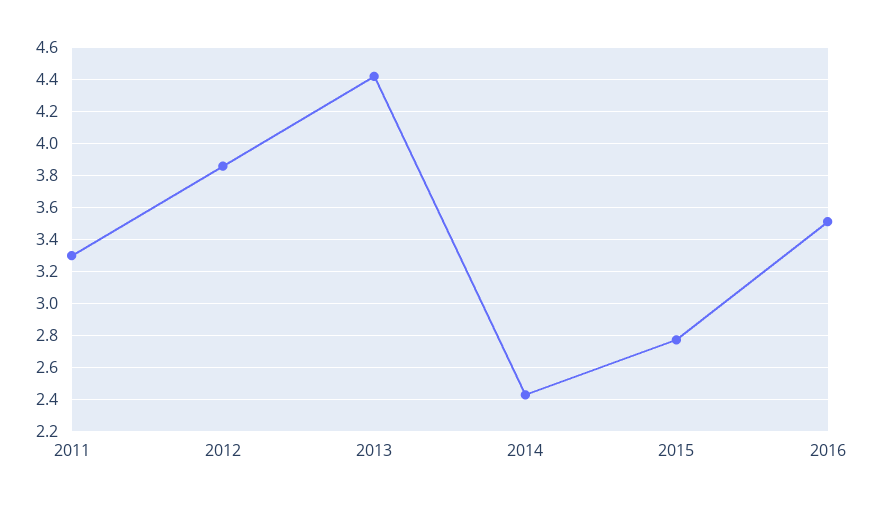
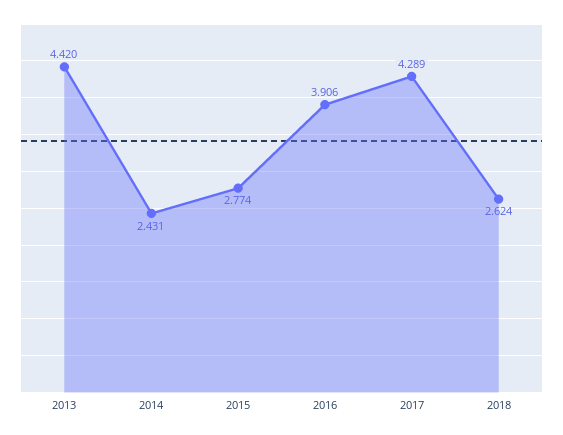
2011: 3.3 -> none
2012: 3.85 -> none
2016: 3.5 -> 3.906
2017: none -> 4.289
2018: none -> 2.624

